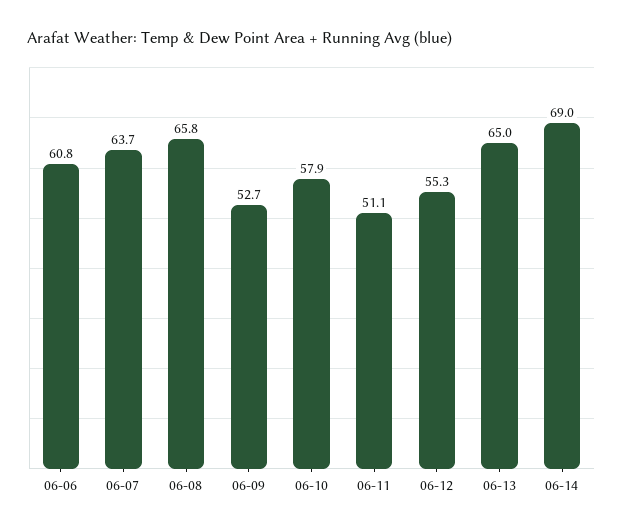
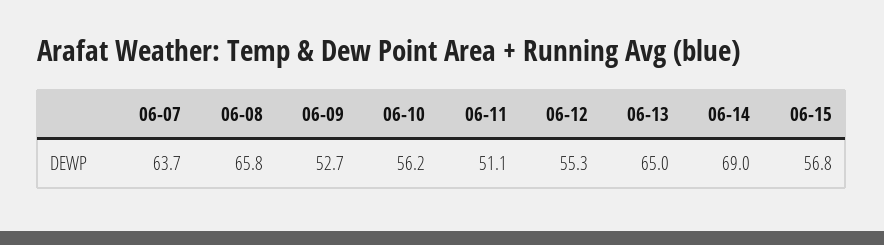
06-06: 60.8 -> none
06-10: 57.9 -> 56.2
06-15: none -> 56.8

